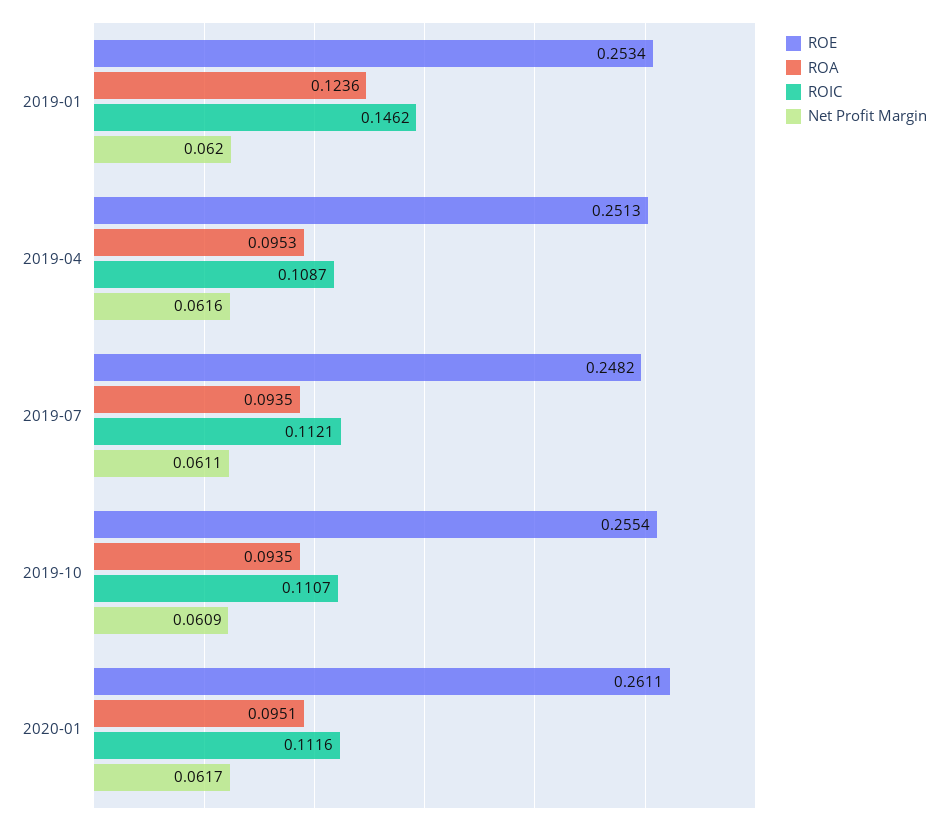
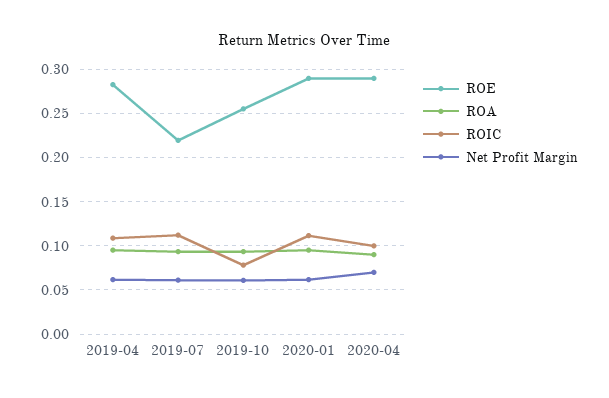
ROE, 2019-01: 0.2534 -> none
ROA, 2019-01: 0.1236 -> none
ROIC, 2019-01: 0.1462 -> none
Net Profit Margin, 2019-01: 0.062 -> none
ROE, 2019-04: 0.2513 -> 0.28
ROE, 2019-07: 0.2482 -> 0.22
ROIC, 2019-10: 0.1107 -> 0.08
ROE, 2020-01: 0.2611 -> 0.29
ROE, 2020-04: none -> 0.29
ROA, 2020-04: none -> 0.09
ROIC, 2020-04: none -> 0.1
Net Profit Margin, 2020-04: none -> 0.07

